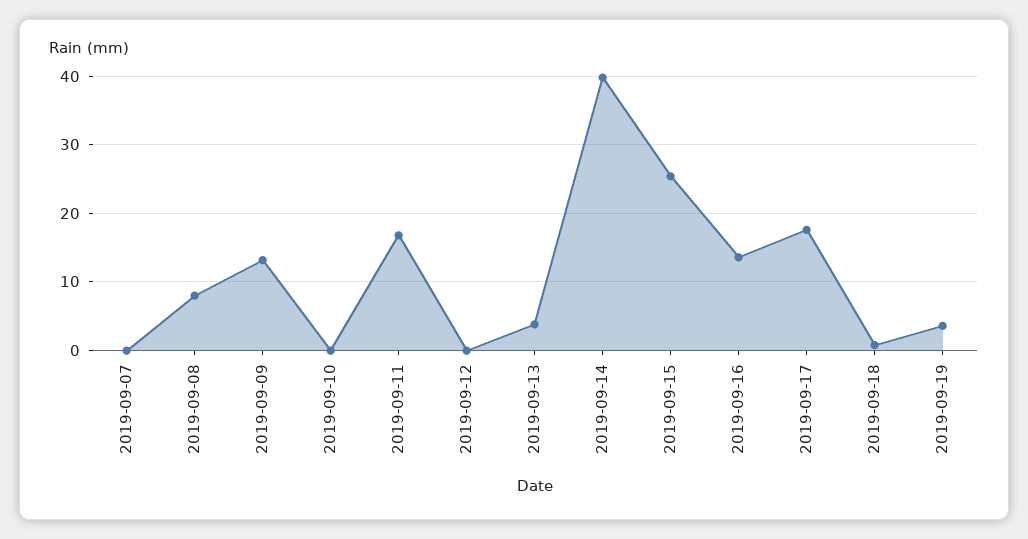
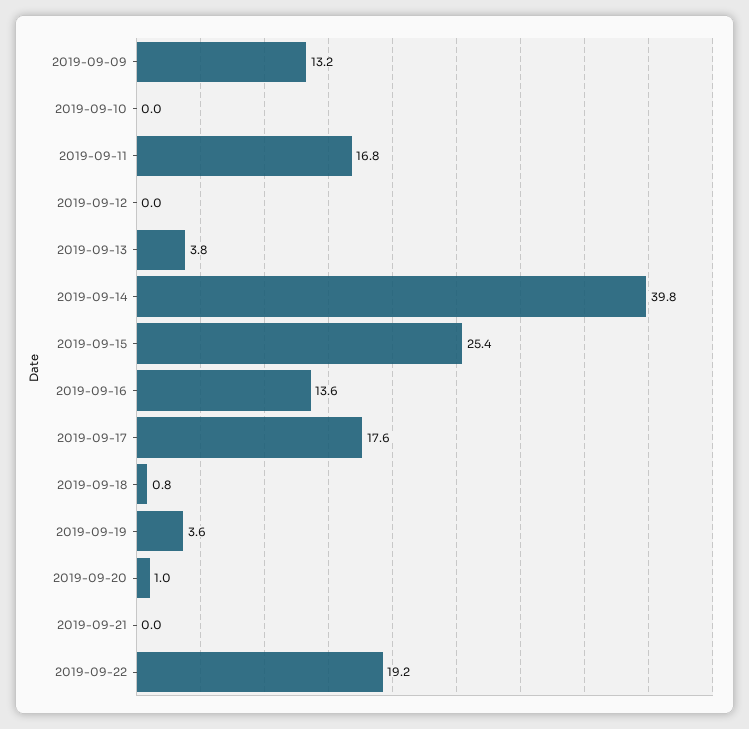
2019-09-07: 0 -> none
2019-09-08: 8 -> none
2019-09-20: none -> 1
2019-09-21: none -> 0
2019-09-22: none -> 19.2

